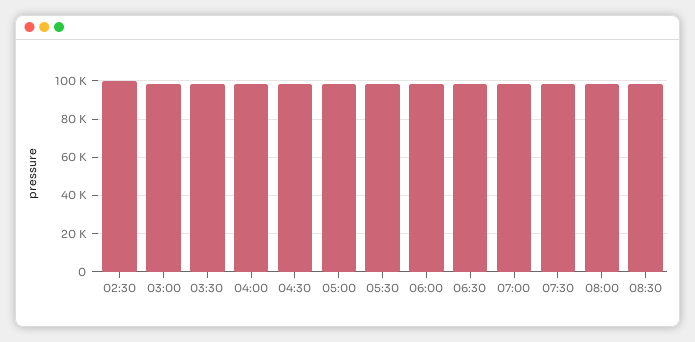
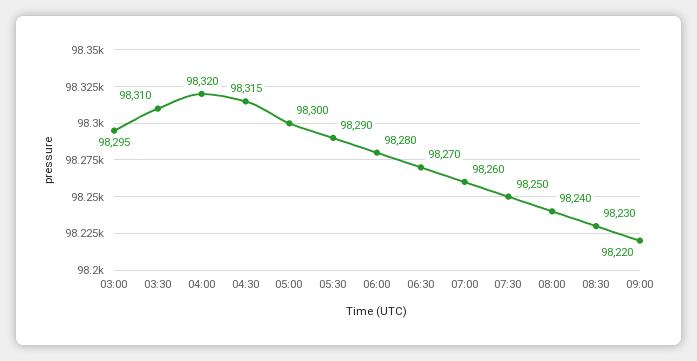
02:30: 100000 -> none
09:00: none -> 98220

